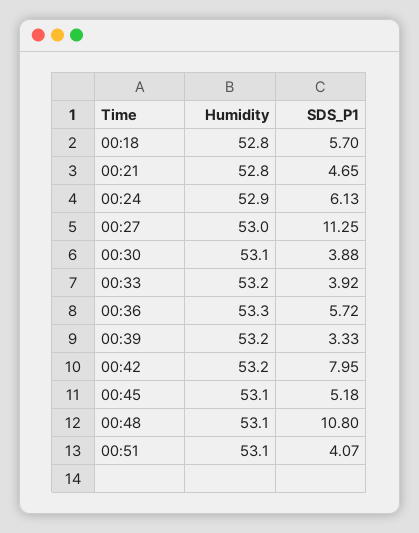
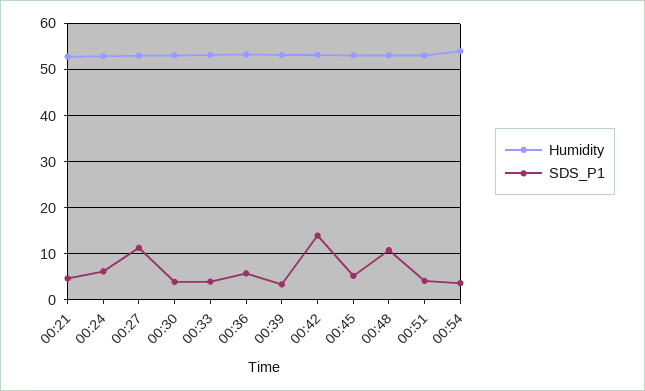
Humidity, 00:18: 52.8 -> none
SDS_P1, 00:18: 5.7 -> none
SDS_P1, 00:42: 7.95 -> 14
Humidity, 00:54: none -> 54
SDS_P1, 00:54: none -> 4

